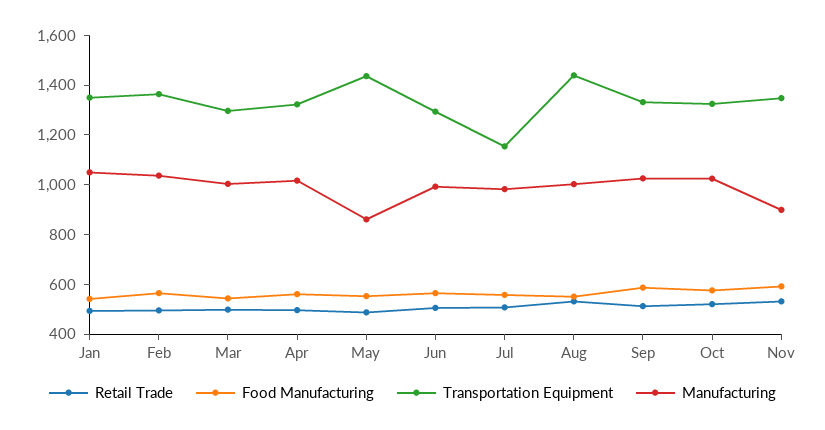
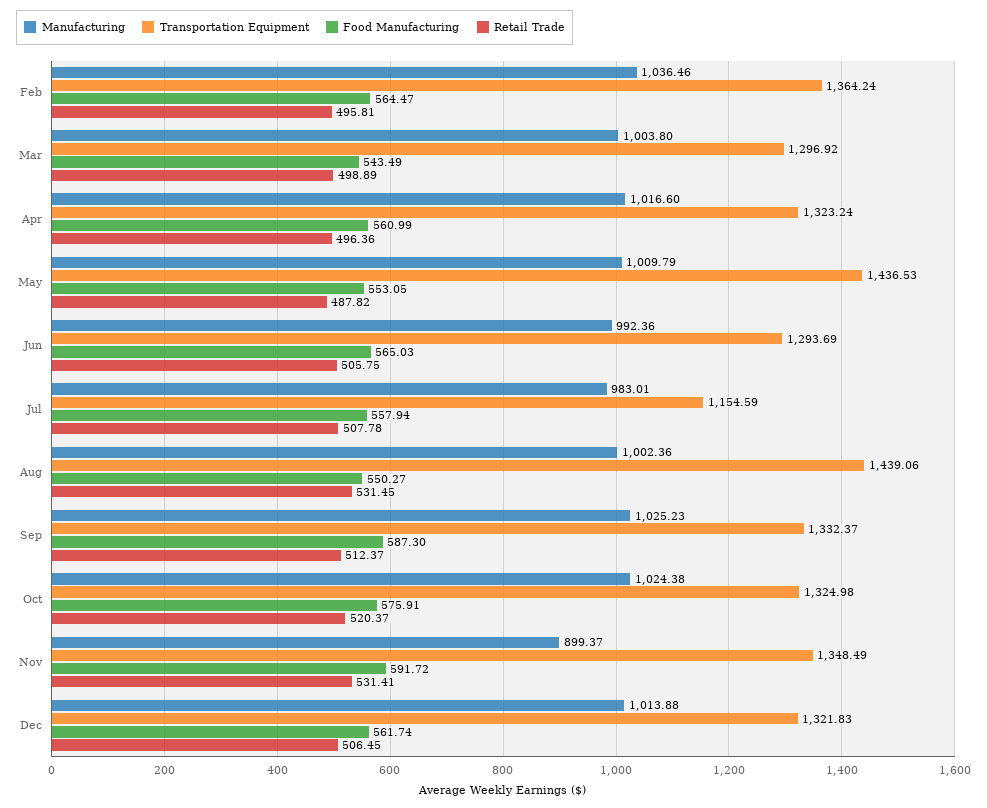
Retail Trade, Jan: 500 -> none
Food Manufacturing, Jan: 550 -> none
Transportation Equipment, Jan: 1350 -> none
Manufacturing, Jan: 1050 -> none
Manufacturing, May: 850 -> 1009.79
Manufacturing, Dec: none -> 1013.88
Transportation Equipment, Dec: none -> 1321.83
Food Manufacturing, Dec: none -> 561.74
Retail Trade, Dec: none -> 506.45

